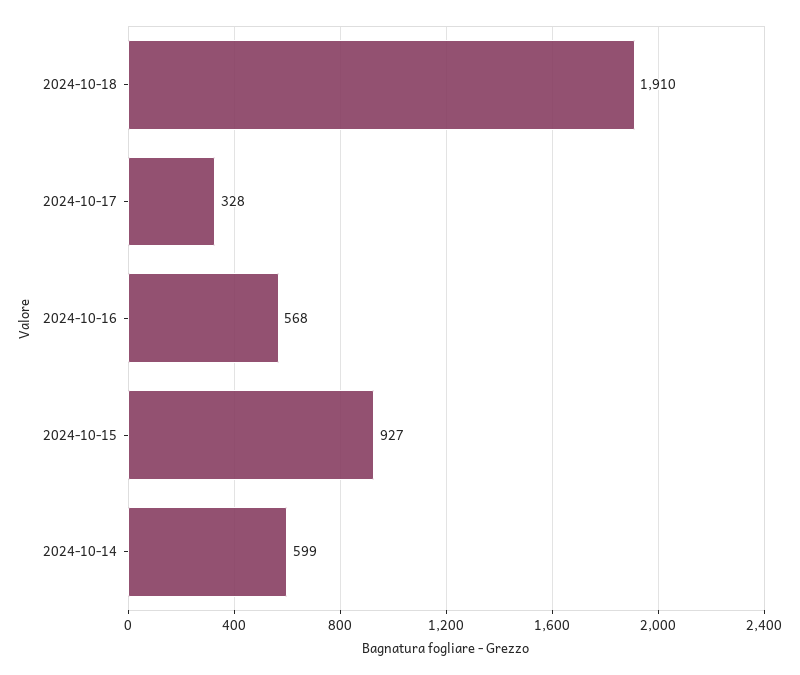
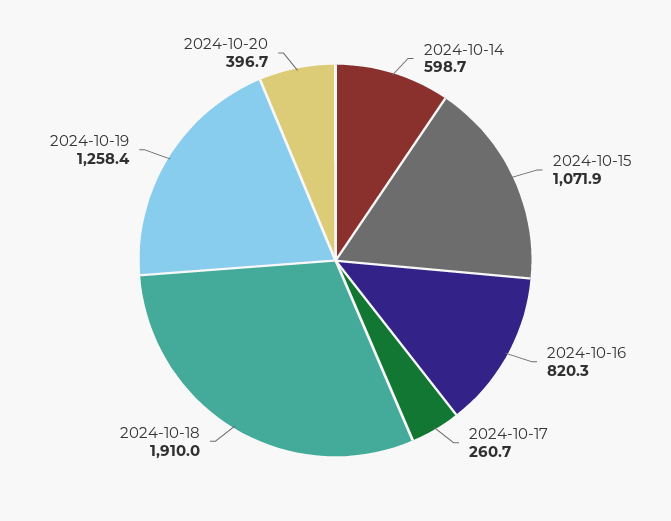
2024-10-17: 328 -> 260.7
2024-10-16: 568 -> 820.3
2024-10-15: 927 -> 1071.9
2024-10-19: none -> 1258.4
2024-10-20: none -> 396.7

